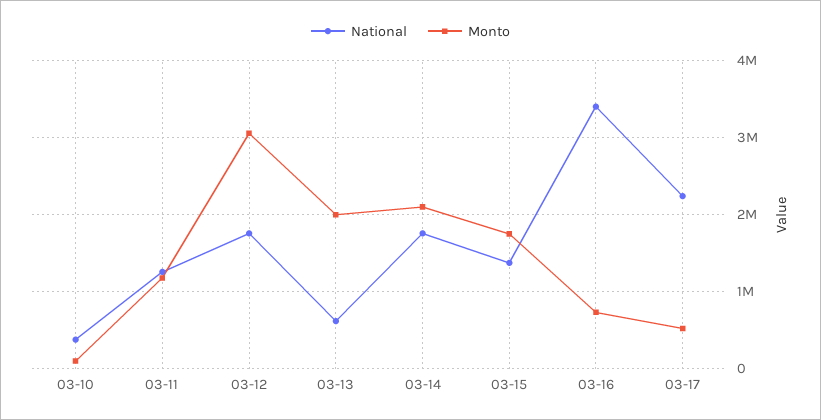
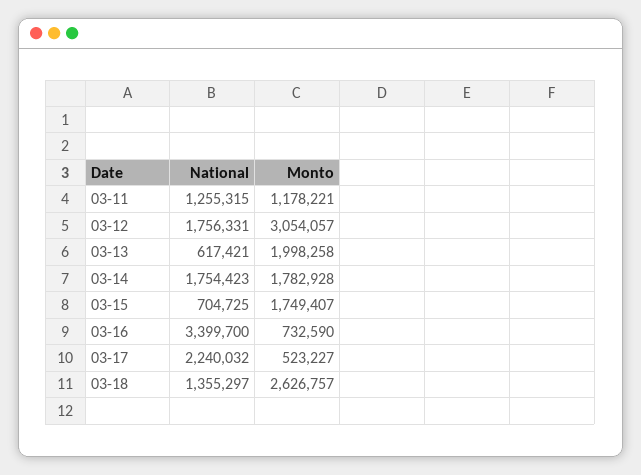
National, 03-10: 400000 -> none
Monto, 03-10: 100000 -> none
Monto, 03-14: 2100000 -> 1782928
National, 03-15: 1400000 -> 704725
National, 03-18: none -> 1355297
Monto, 03-18: none -> 2626757

